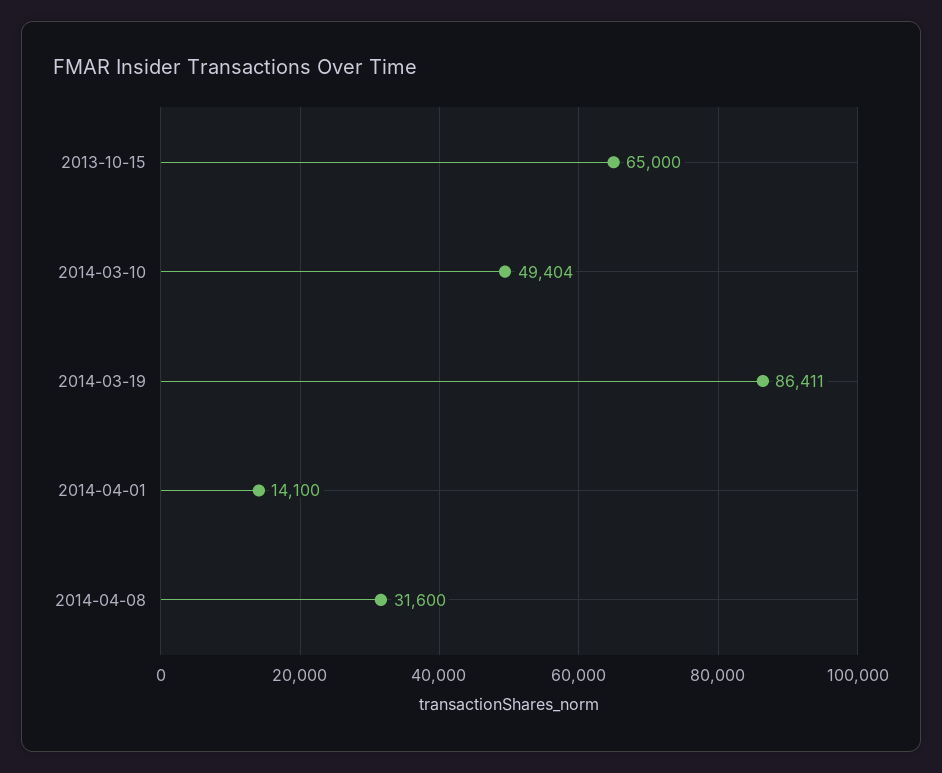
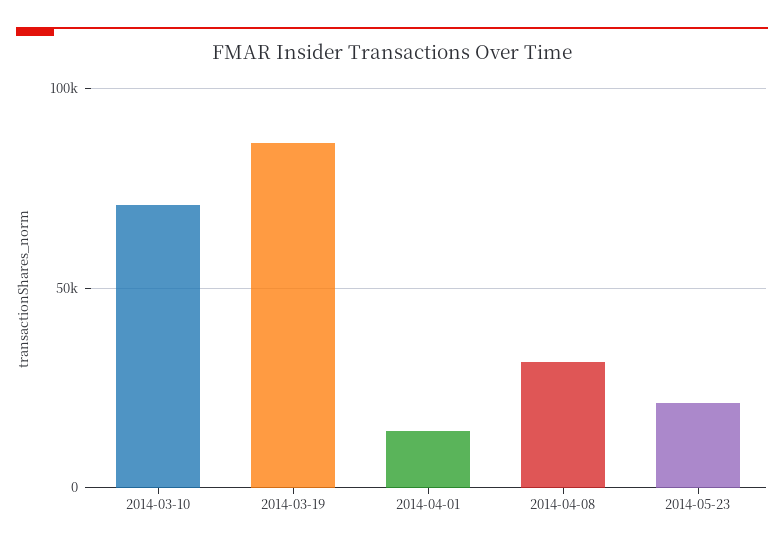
2013-10-15: 65000 -> none
2014-03-10: 49404 -> 70000
2014-05-23: none -> 20000

